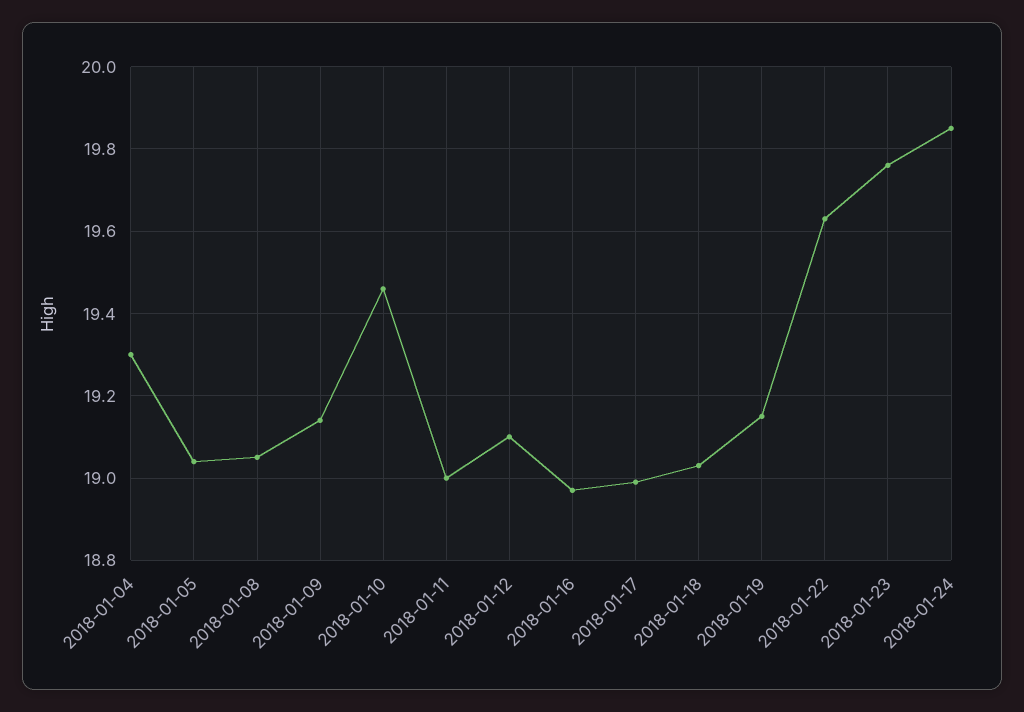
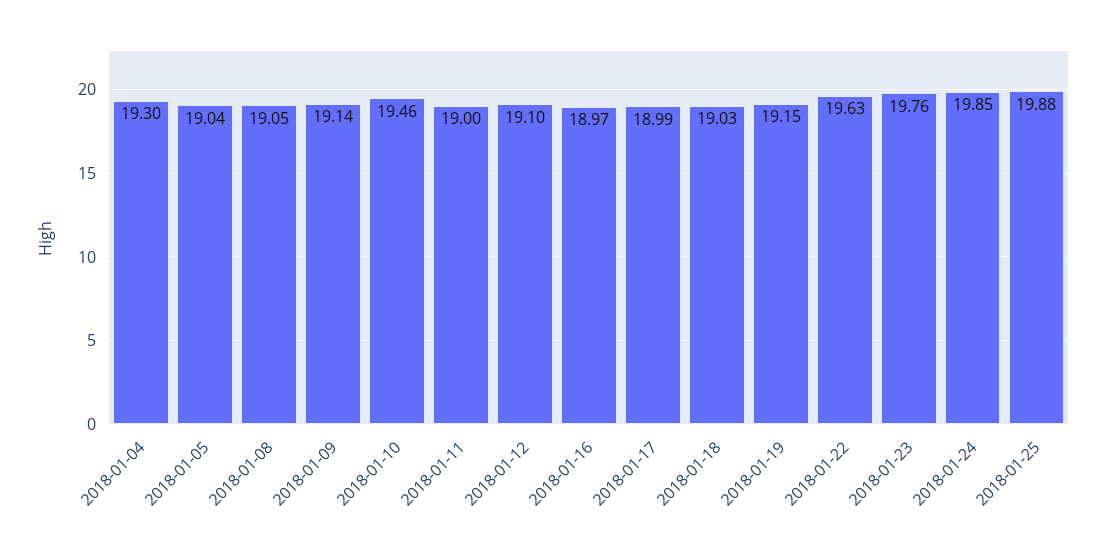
2018-01-25: none -> 19.88

